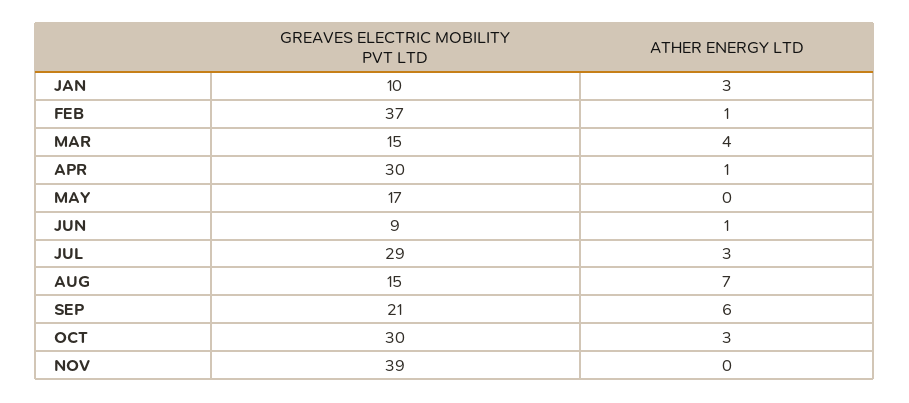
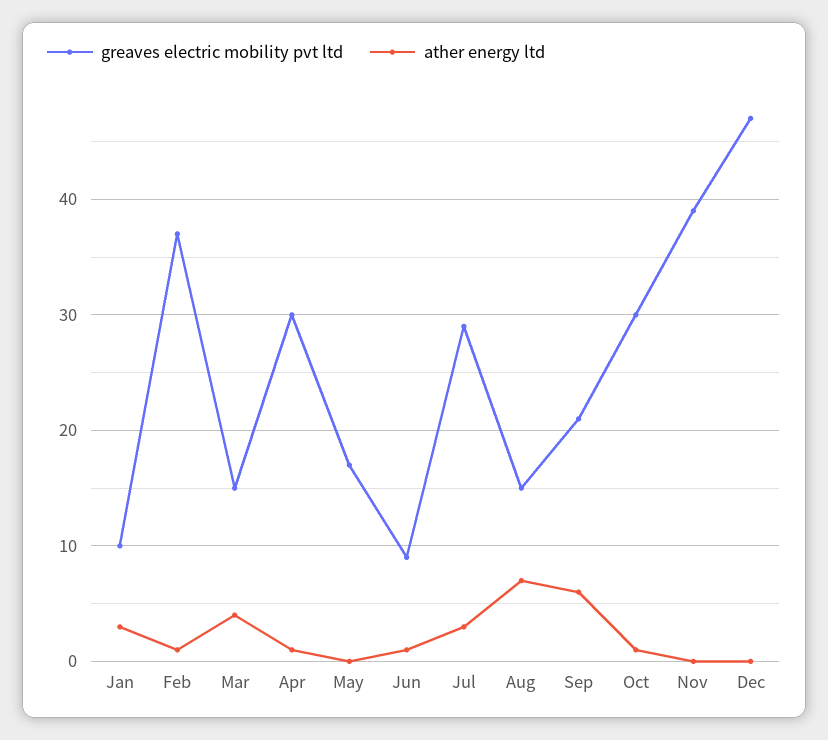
ATHER ENERGY LTD, OCT: 3 -> 1
GREAVES ELECTRIC MOBILITY PVT LTD, Dec: none -> 47
ATHER ENERGY LTD, Dec: none -> 0

